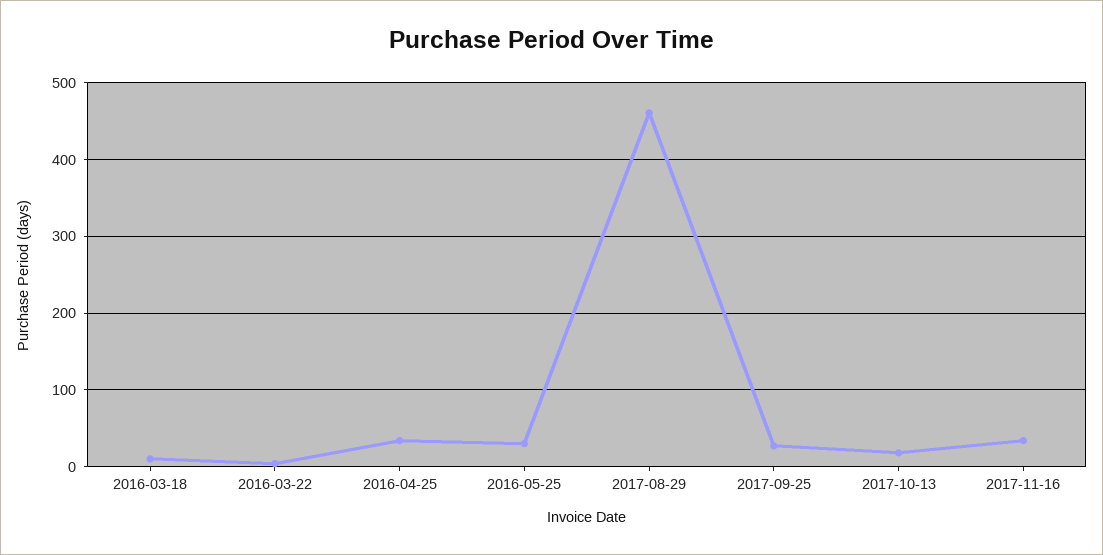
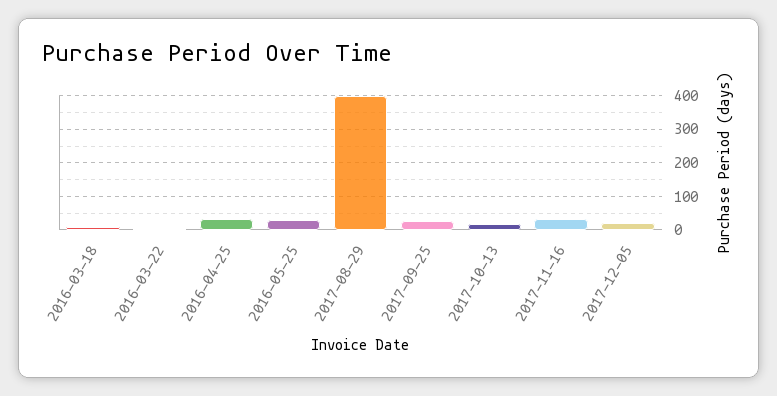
2017-08-29: 460 -> 400
2017-12-05: none -> 20

